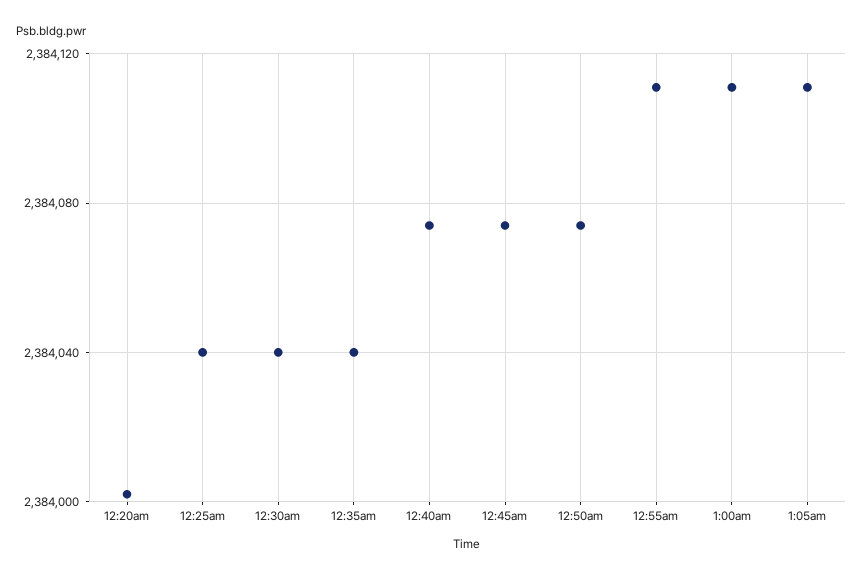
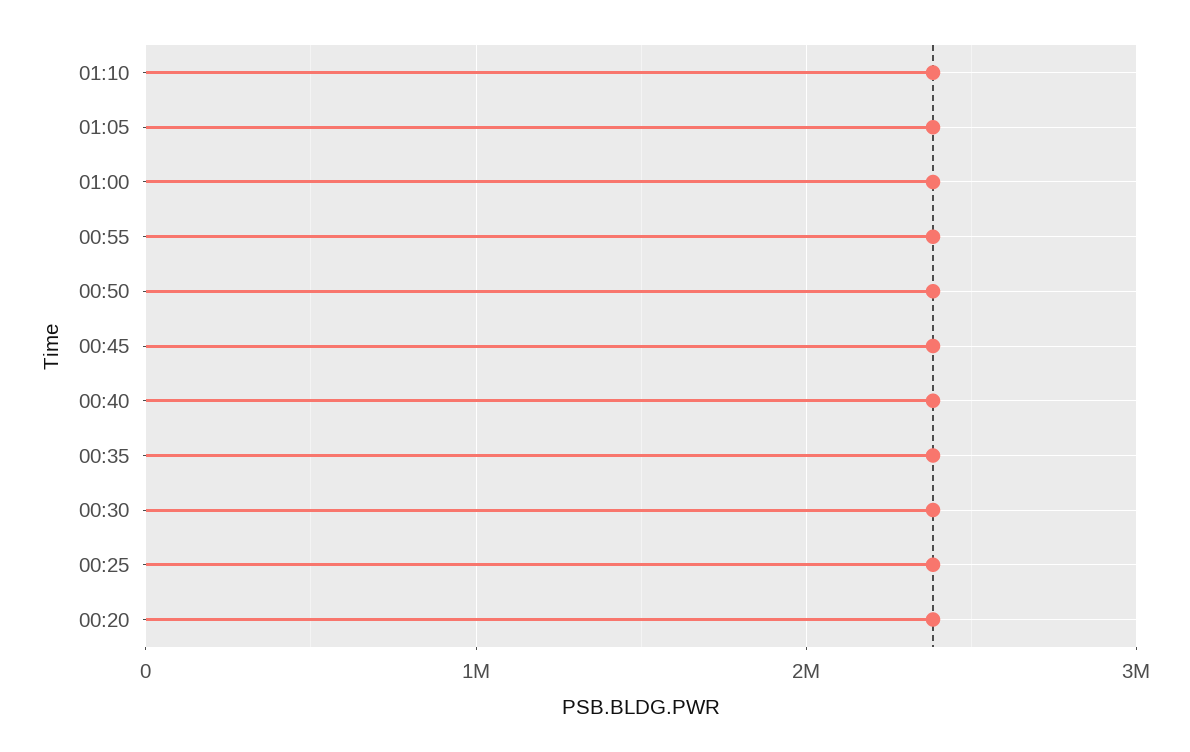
01:10: none -> 2400000

